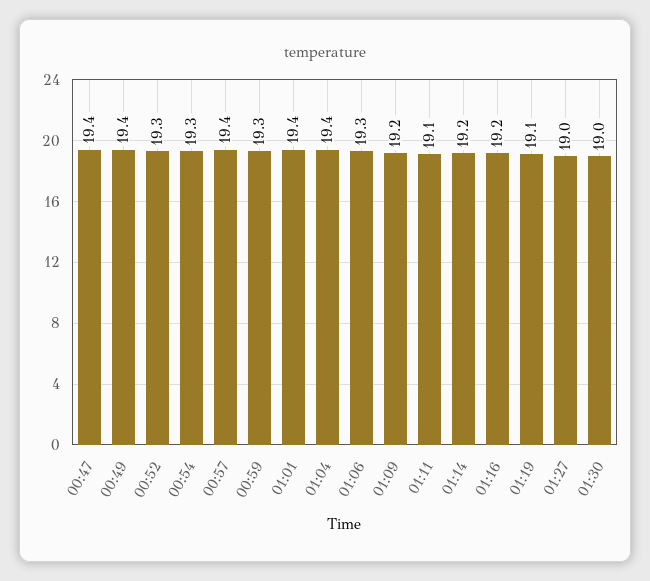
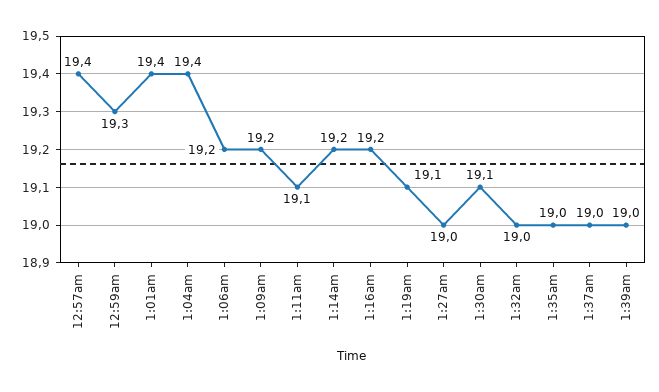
00:47: 19.4 -> none
00:49: 19.4 -> none
00:52: 19.3 -> none
00:54: 19.3 -> none
01:06: 19.3 -> 19.2
01:30: 19 -> 19.1
1:32am: none -> 19
1:35am: none -> 19
1:37am: none -> 19
1:39am: none -> 19

